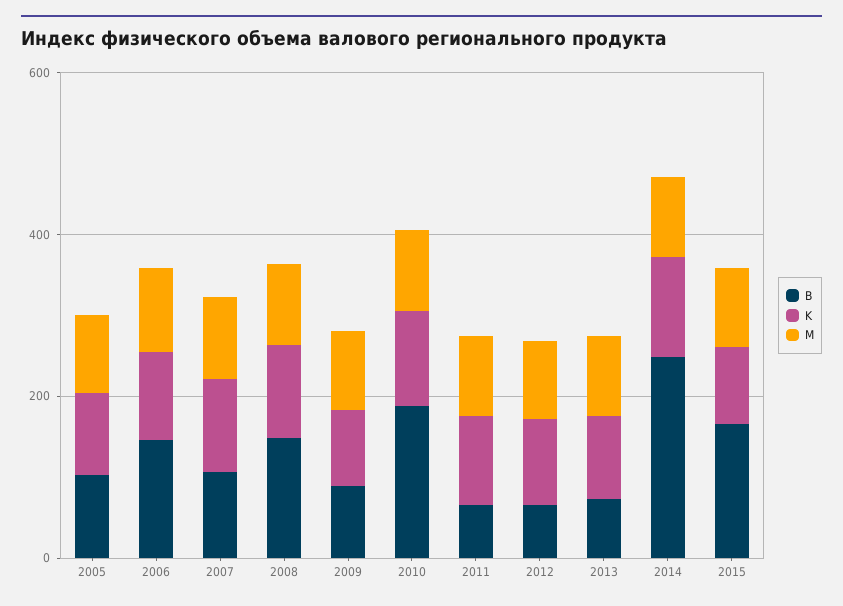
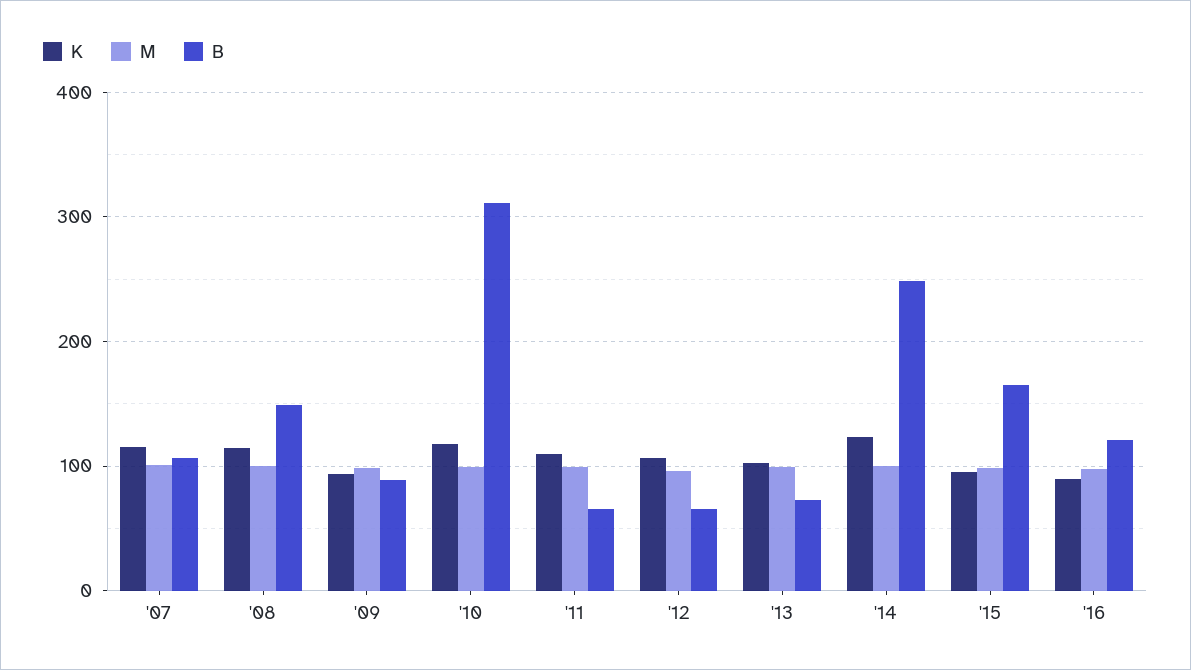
B, 2005: 100 -> none
K, 2005: 100 -> none
M, 2005: 100 -> none
B, 2006: 150 -> none
K, 2006: 100 -> none
M, 2006: 100 -> none
B, 2010: 200 -> 310
K, '16: none -> 90
M, '16: none -> 100
B, '16: none -> 120

